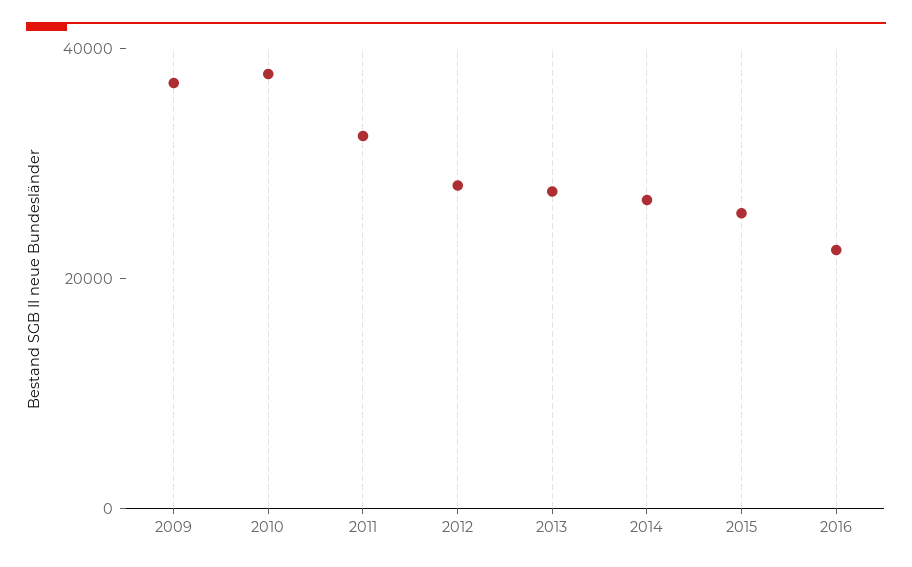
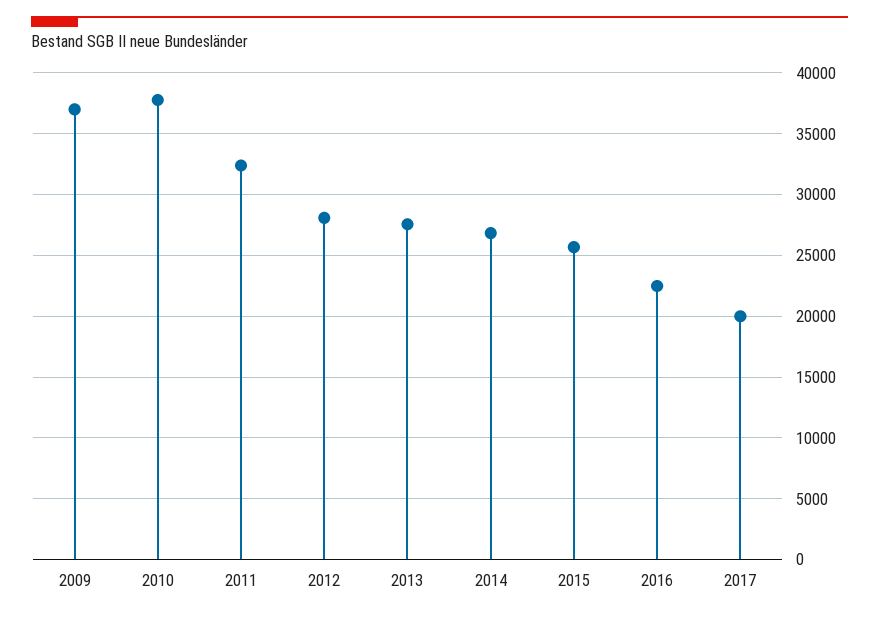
2017: none -> 20000

